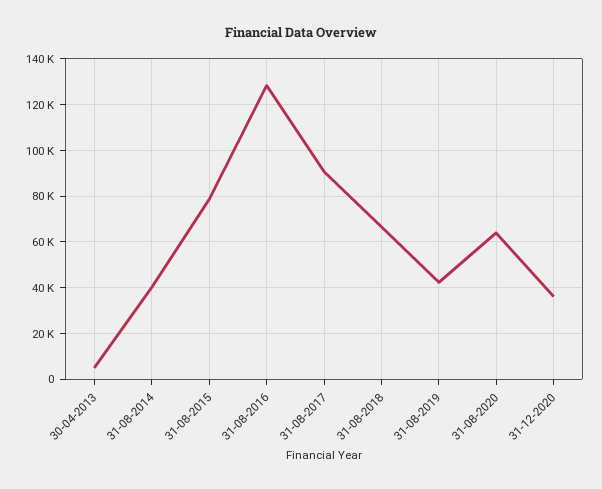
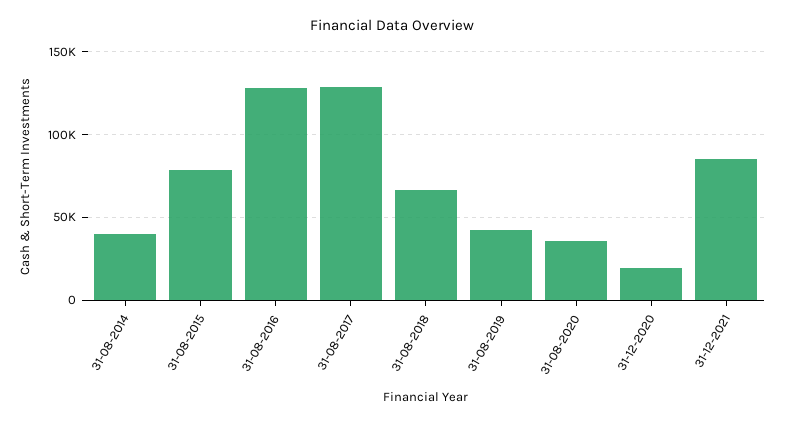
30-04-2013: 5000 -> none
31-08-2017: 90000 -> 130000
31-08-2020: 65000 -> 35000
31-12-2020: 35000 -> 20000
31-12-2021: none -> 85000

